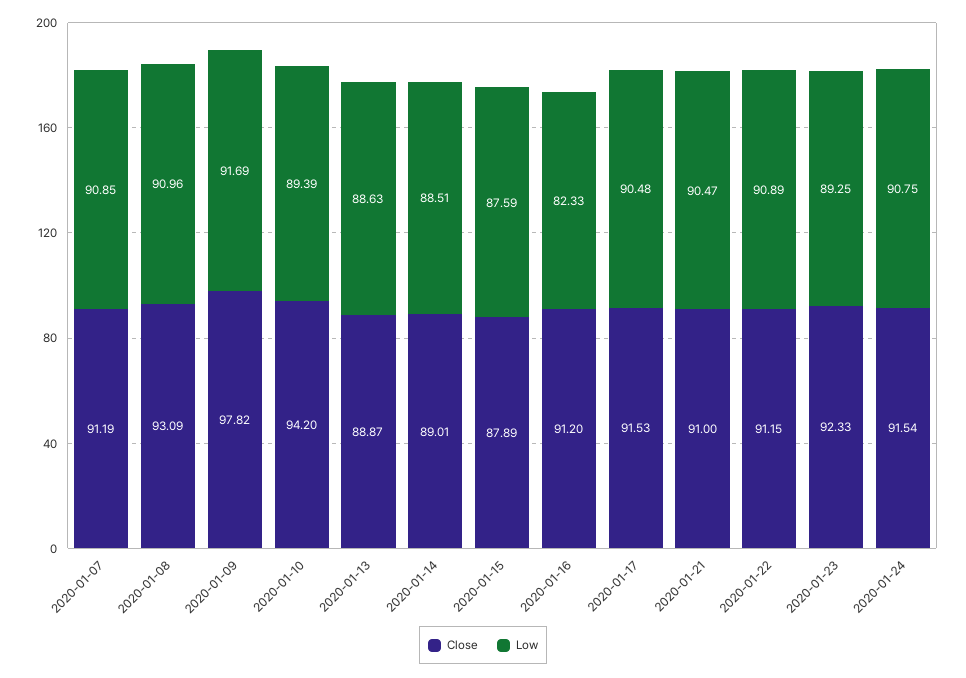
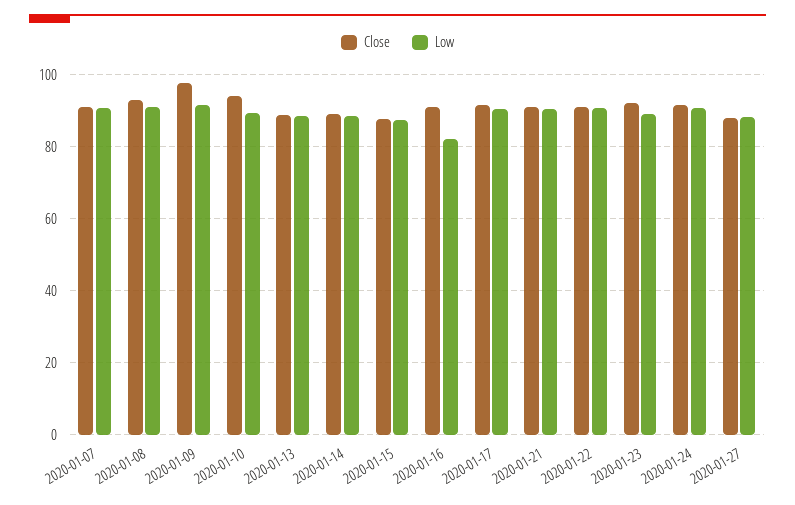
Close, 2020-01-27: none -> 88
Low, 2020-01-27: none -> 88

